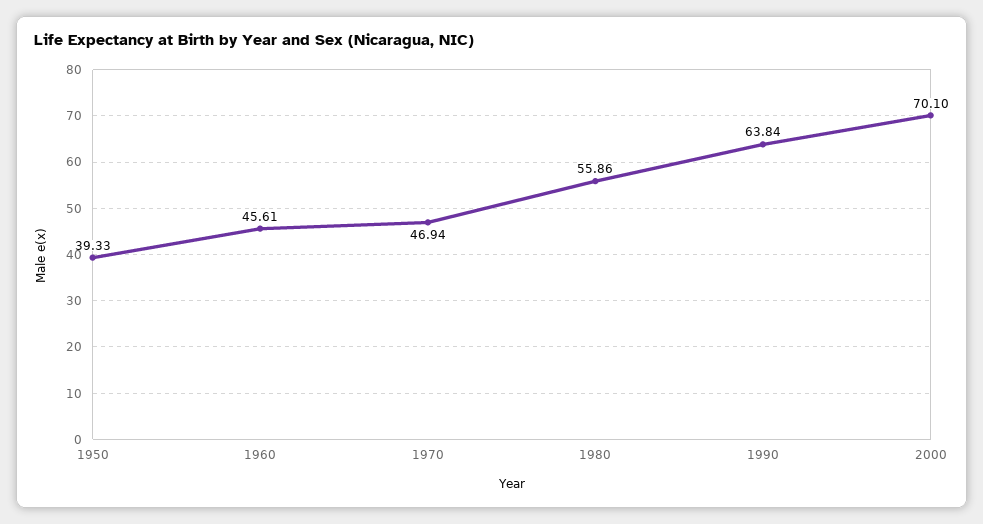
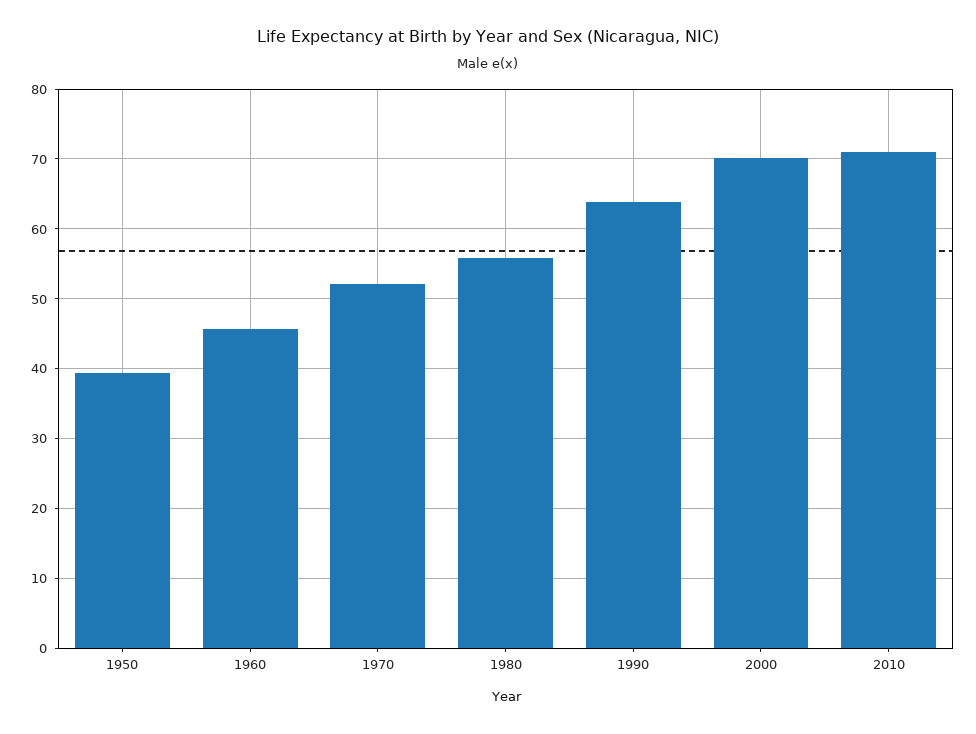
1970: 46.94 -> 52
2010: none -> 71

